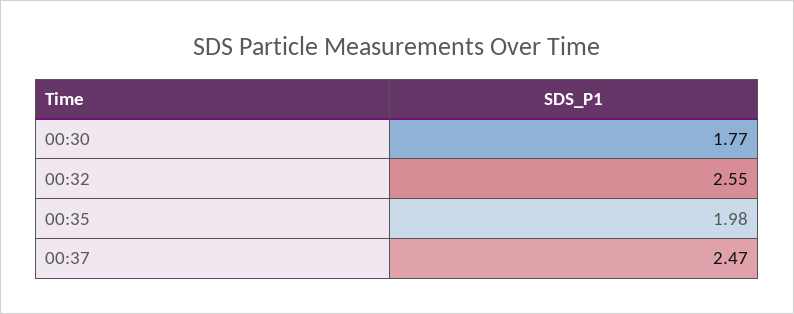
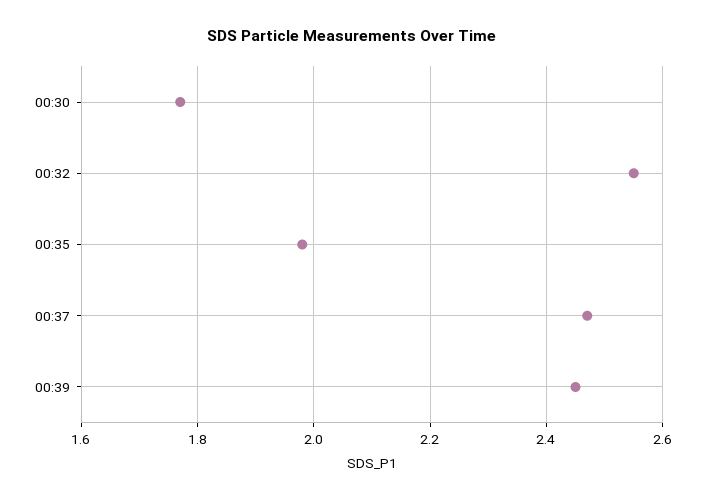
00:39: none -> 2.45

